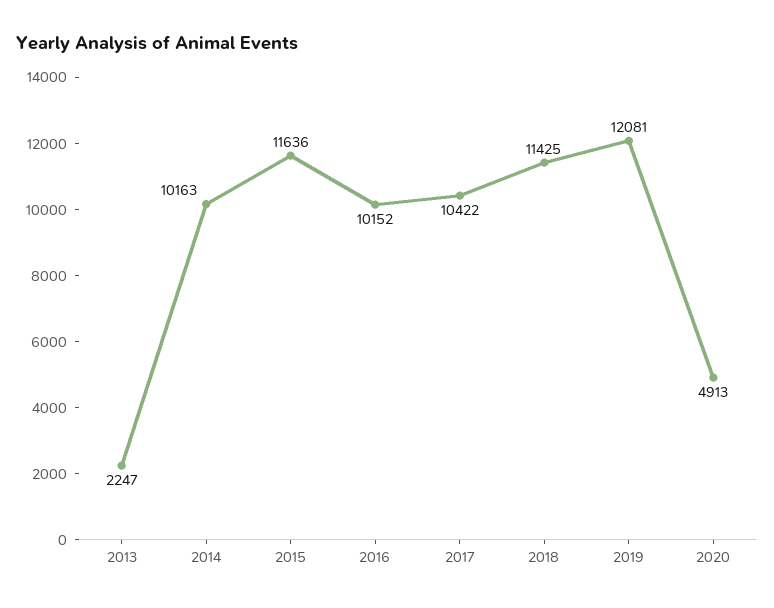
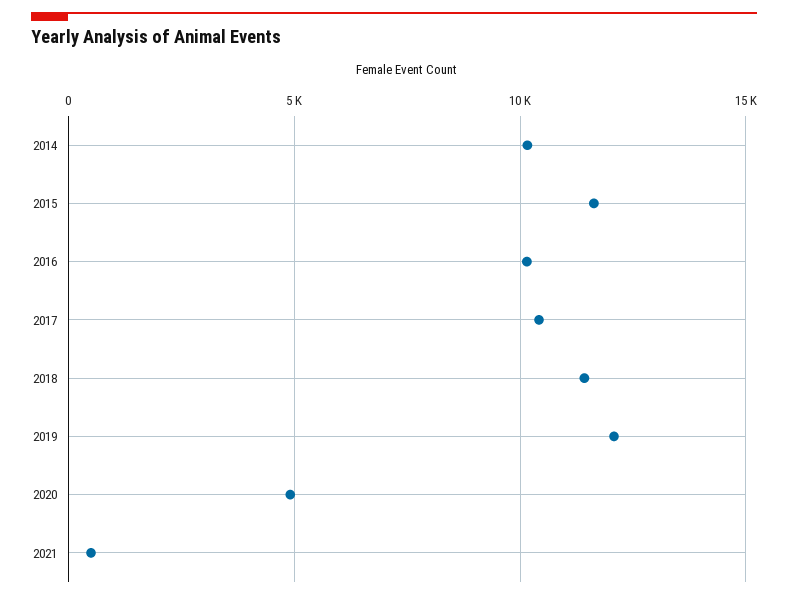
2013: 2247 -> none
2021: none -> 500

